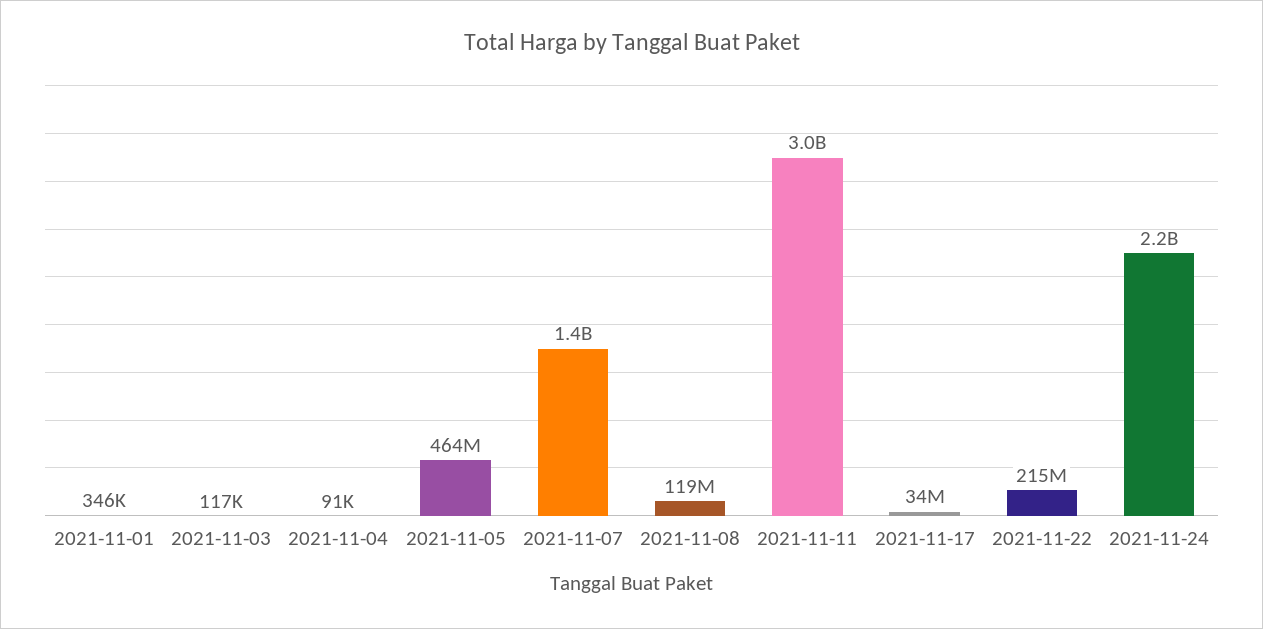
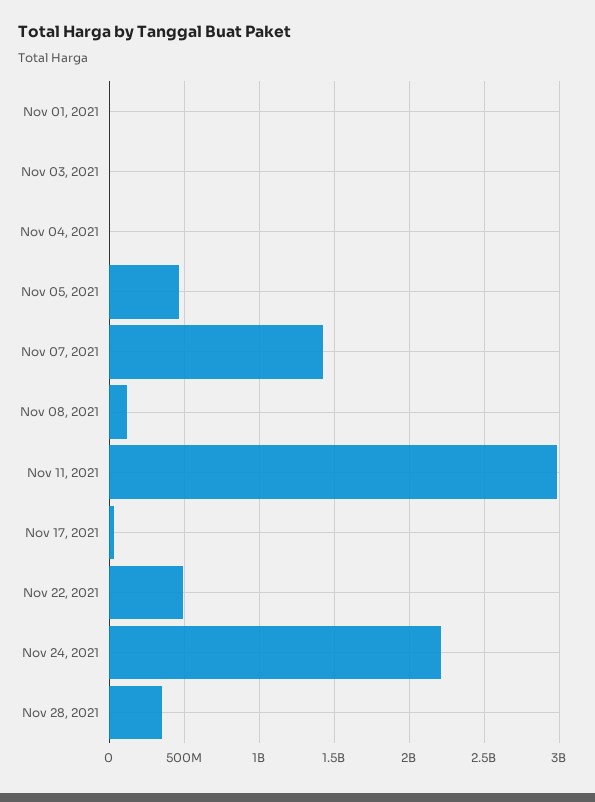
2021-11-22: 215000000 -> 500000000
Nov 28, 2021: none -> 350000000

